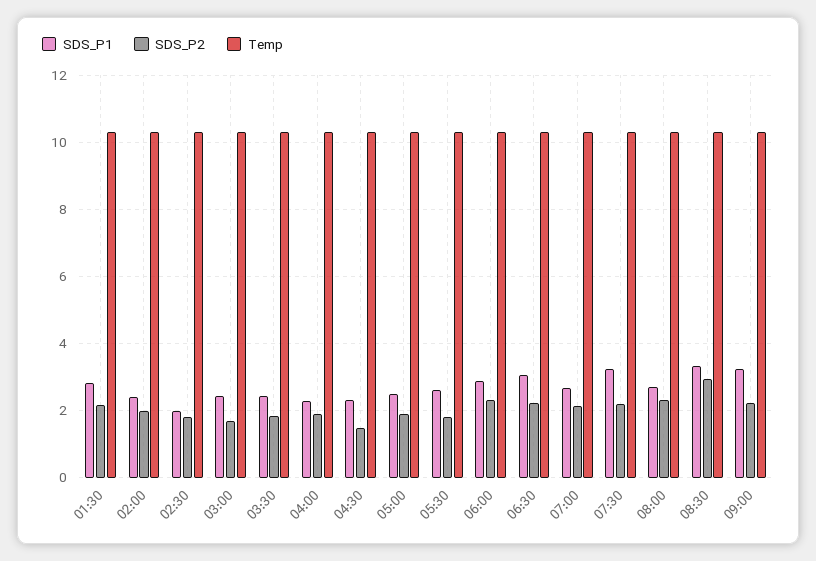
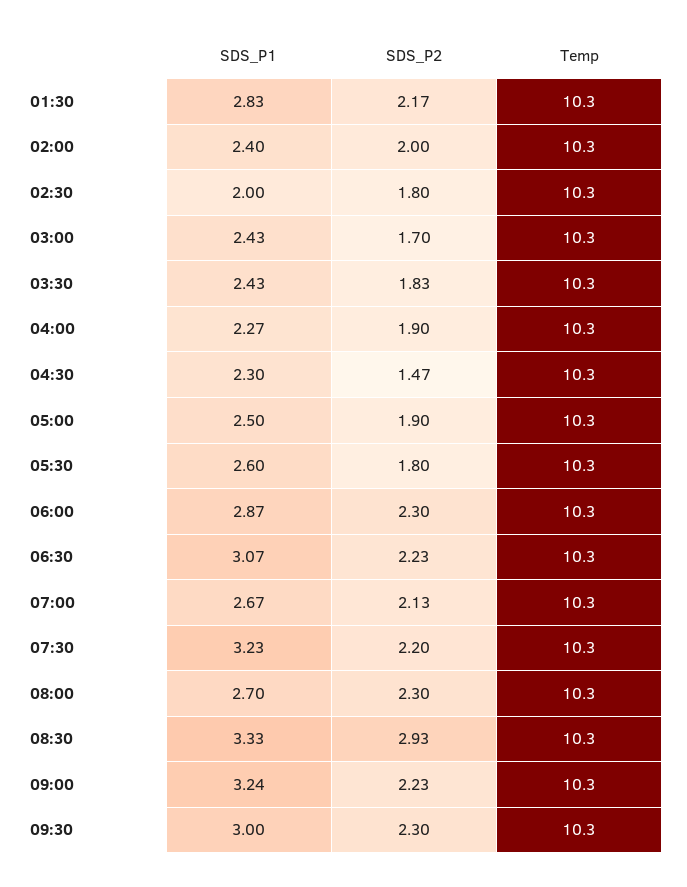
SDS_P1, 09:30: none -> 3
SDS_P2, 09:30: none -> 2.3
Temp, 09:30: none -> 10.3

